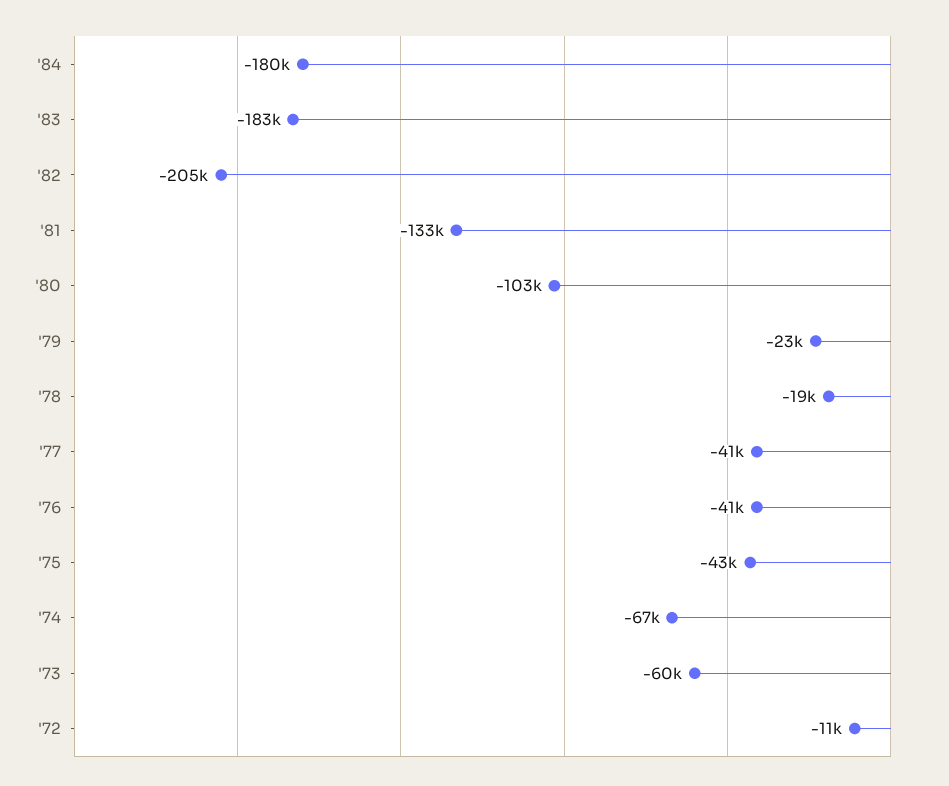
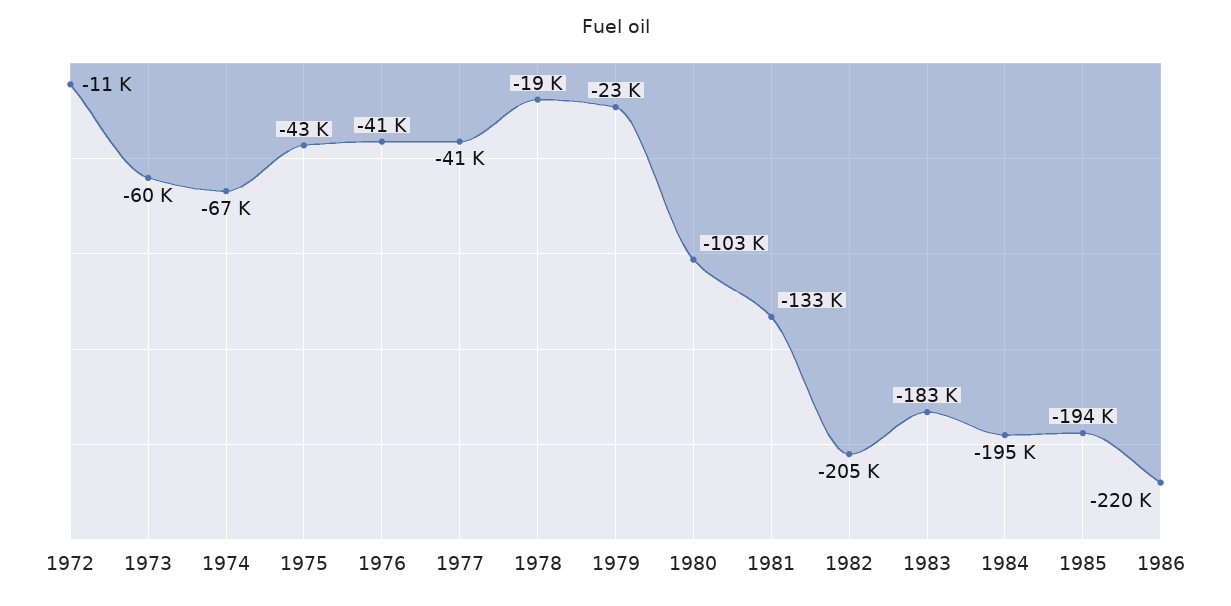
'84: -180000 -> -195000
1985: none -> -194000
1986: none -> -220000

